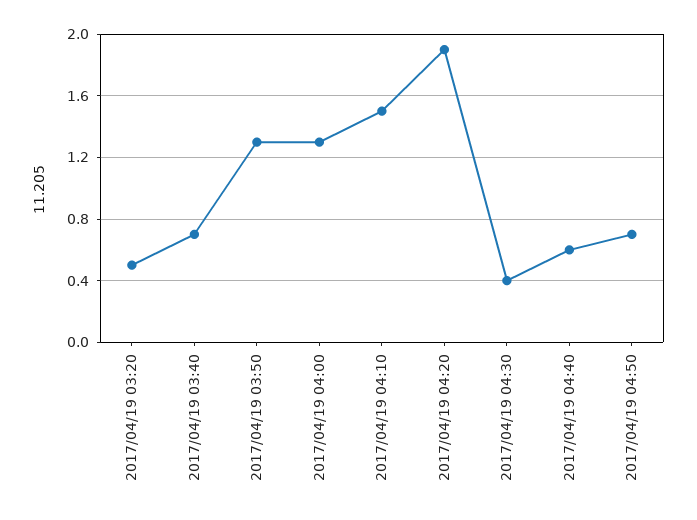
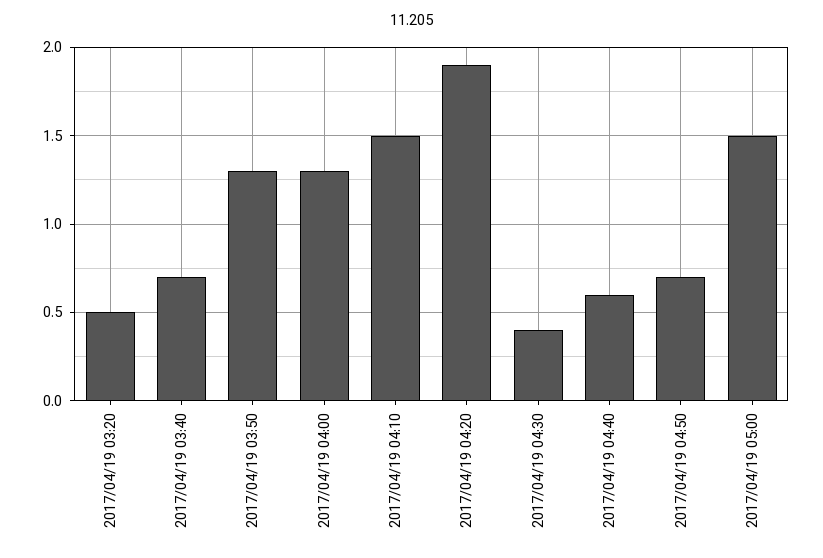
2017/04/19 05:00: none -> 1.5

